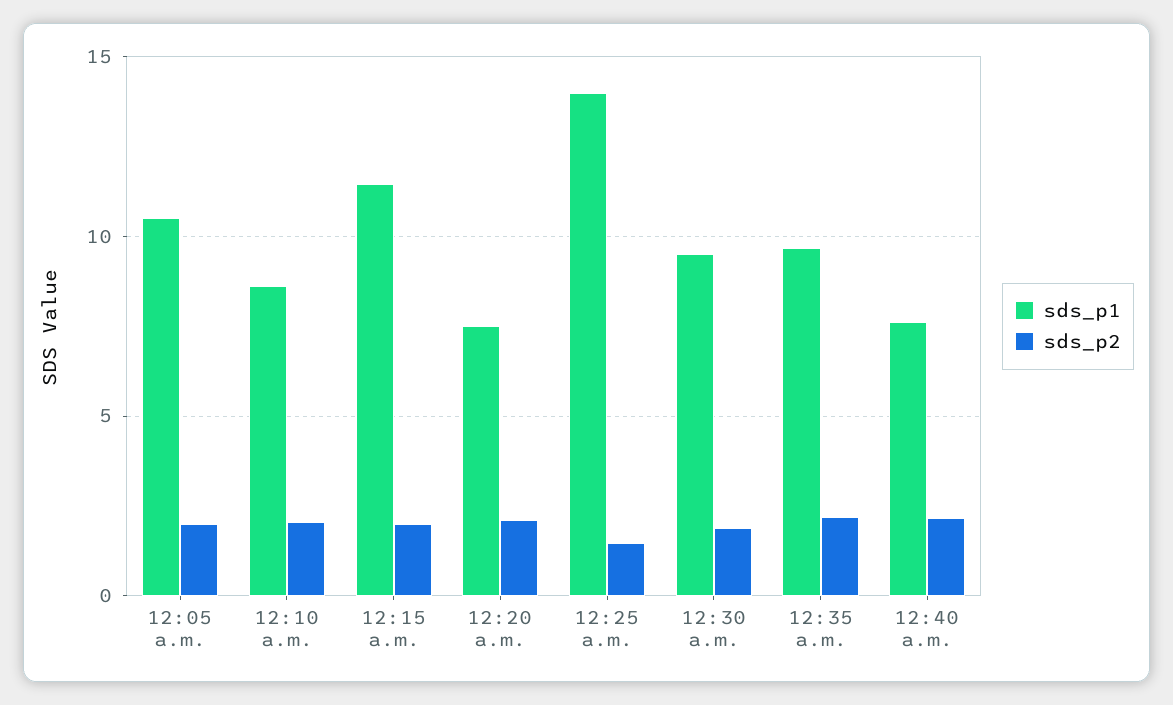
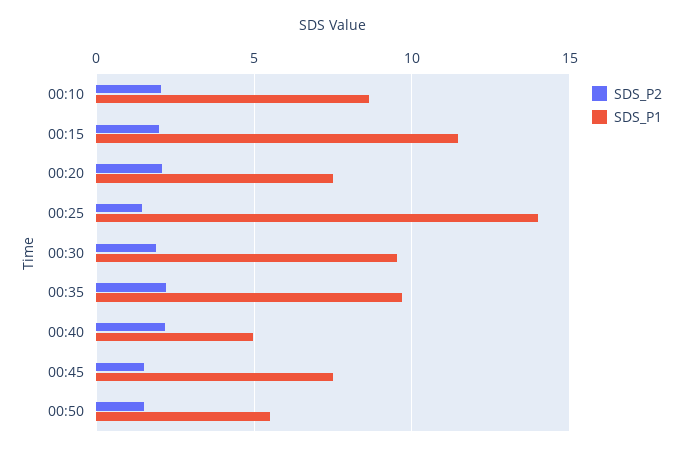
sds_p1, 12:05 a.m.: 10.5 -> none
sds_p2, 12:05 a.m.: 2 -> none
sds_p1, 12:40 a.m.: 7.5 -> 5
sds_p2, 00:45: none -> 1.5
sds_p1, 00:45: none -> 7.5
sds_p2, 00:50: none -> 1.5
sds_p1, 00:50: none -> 5.5

